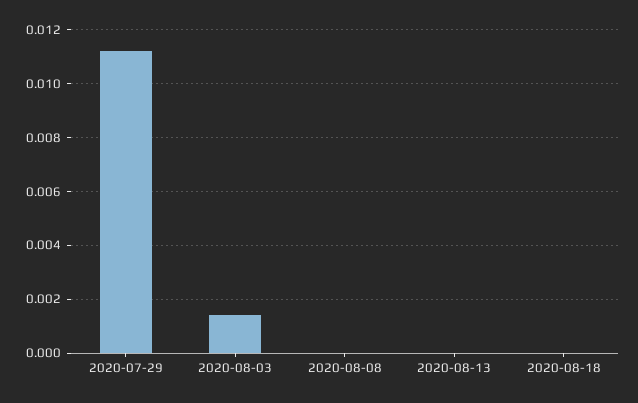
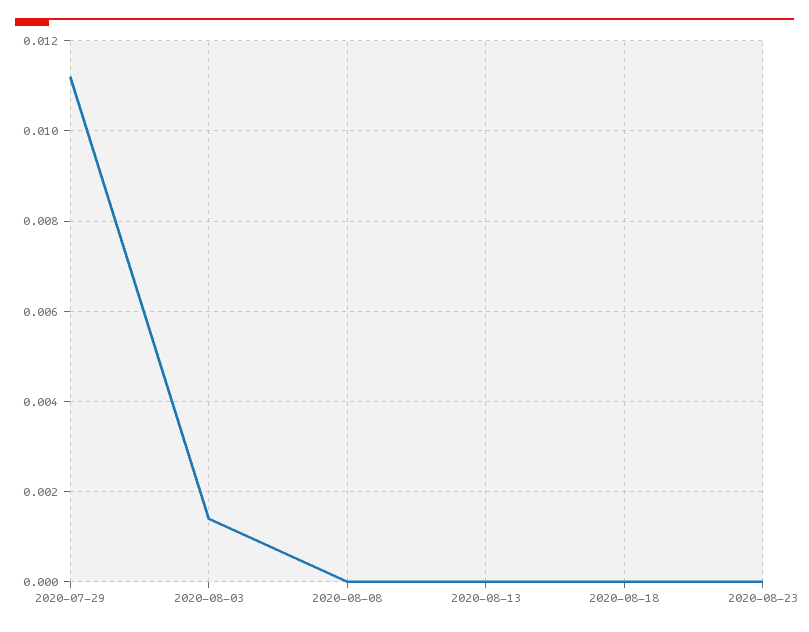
2020-08-23: none -> 0

